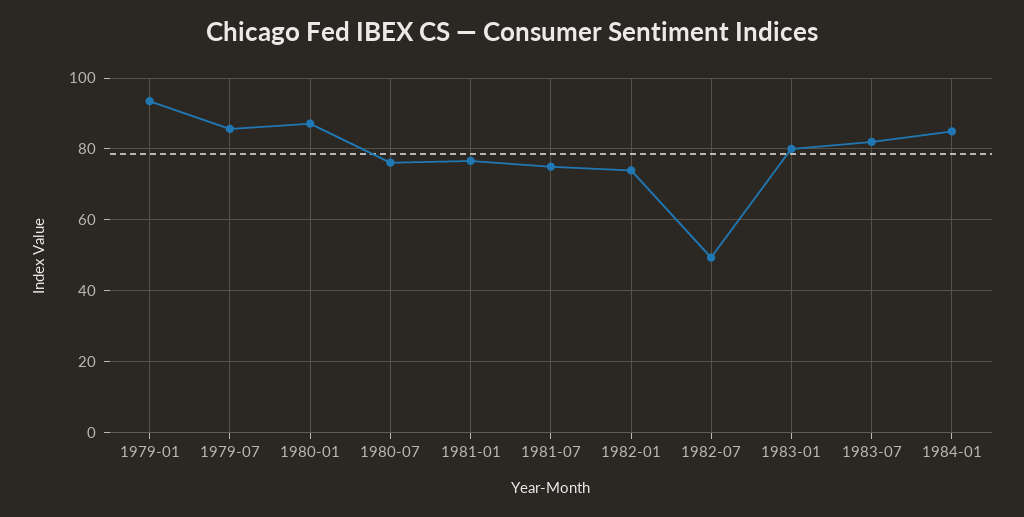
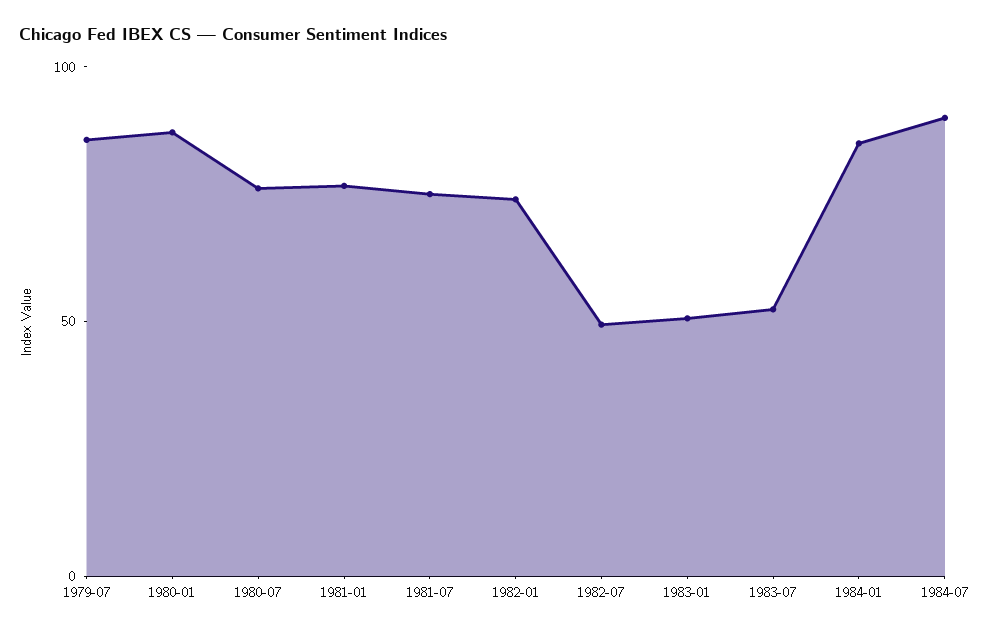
1979-01: 94 -> none
1983-01: 80 -> 50
1983-07: 82 -> 50
1984-07: none -> 90

